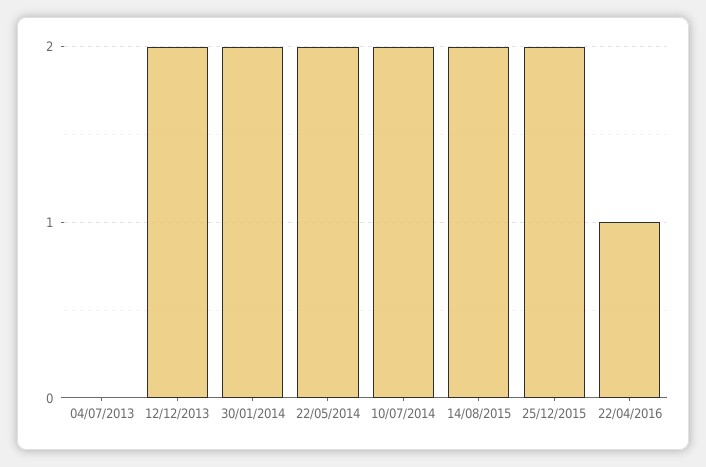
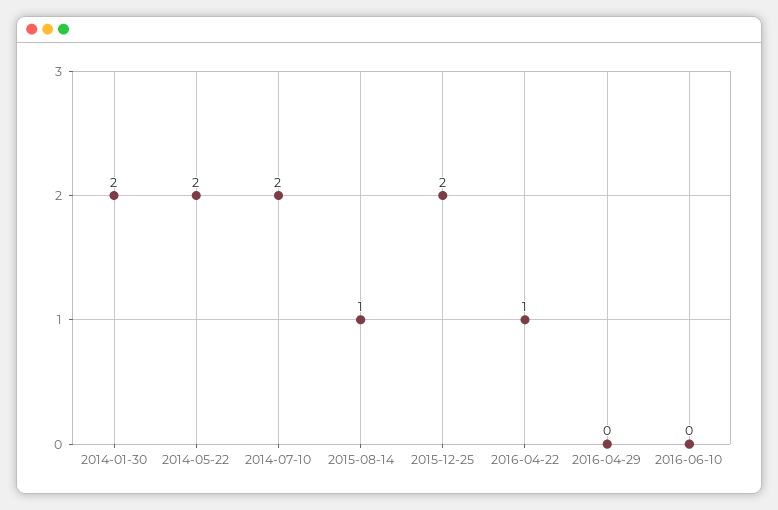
04/07/2013: 0 -> none
12/12/2013: 2 -> none
14/08/2015: 2 -> 1
2016-04-29: none -> 0
2016-06-10: none -> 0

